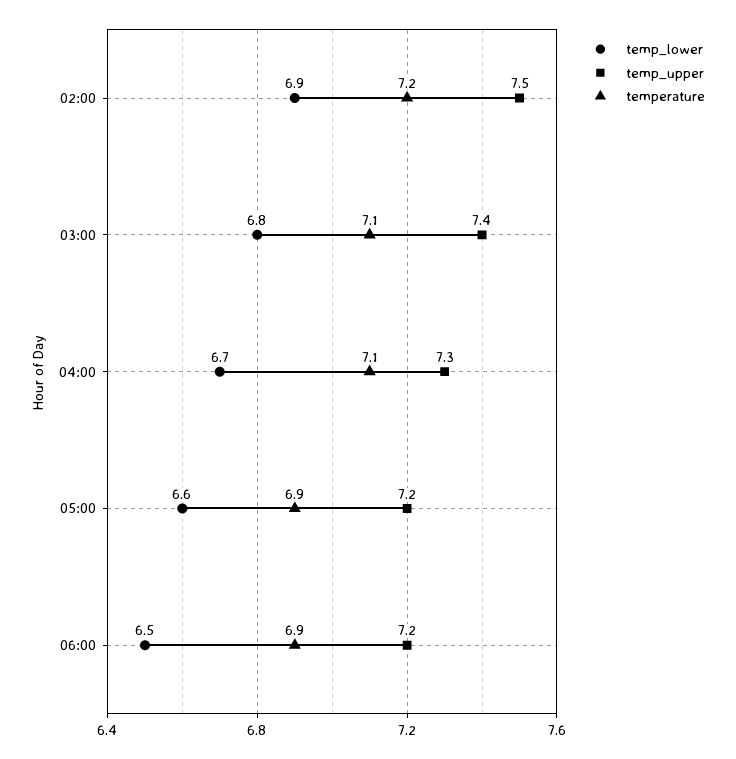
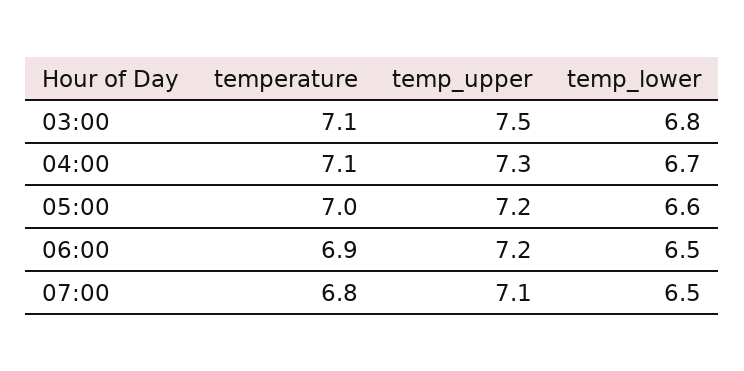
temp_lower, 02:00: 6.9 -> none
temp_upper, 02:00: 7.5 -> none
temperature, 02:00: 7.2 -> none
temp_upper, 03:00: 7.4 -> 7.5
temperature, 05:00: 6.9 -> 7
temperature, 07:00: none -> 6.8
temp_upper, 07:00: none -> 7.1
temp_lower, 07:00: none -> 6.5

